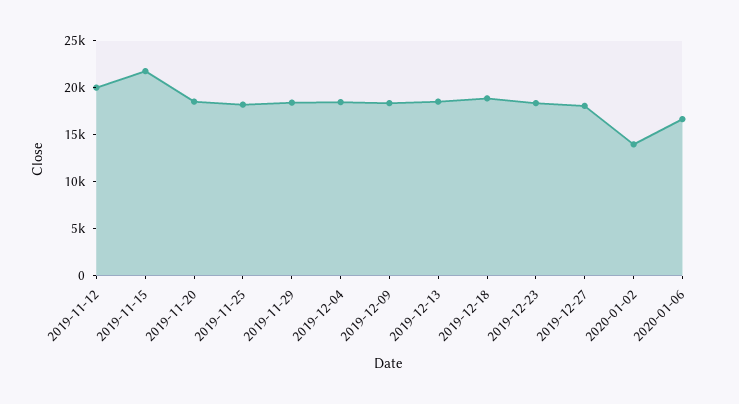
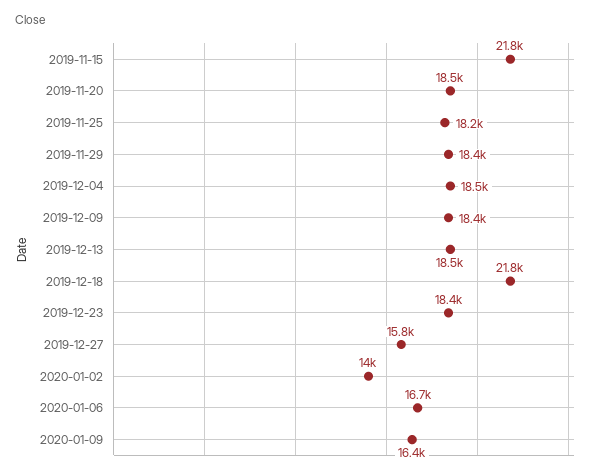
2019-11-12: 20000 -> none
2019-12-18: 19000 -> 21800
2019-12-27: 18000 -> 15800
2020-01-09: none -> 16400

